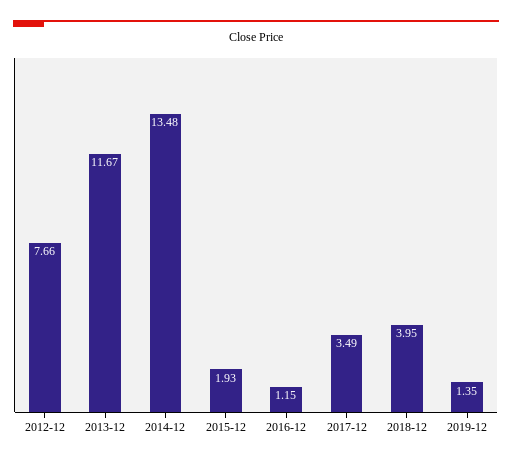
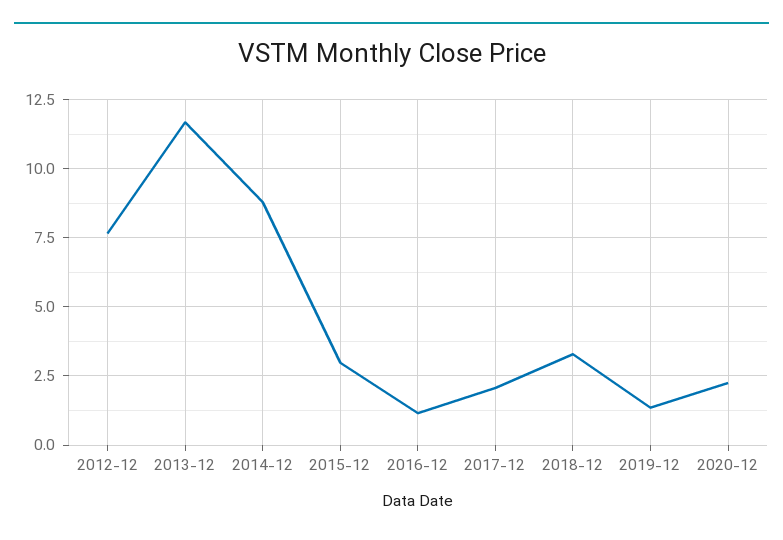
2014-12: 13.48 -> 8.75
2015-12: 1.93 -> 3
2017-12: 3.49 -> 2
2018-12: 3.95 -> 3.25
2020-12: none -> 2.25

